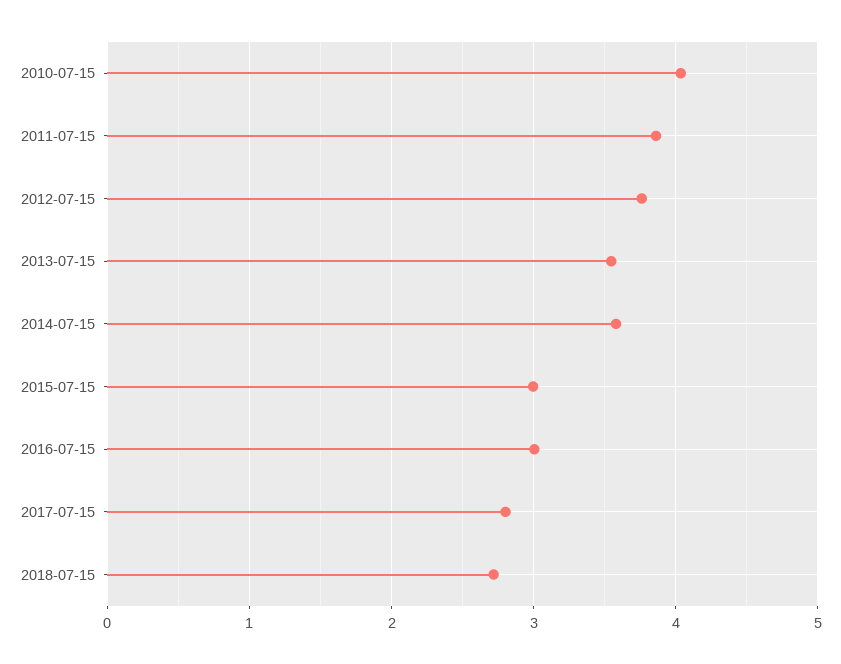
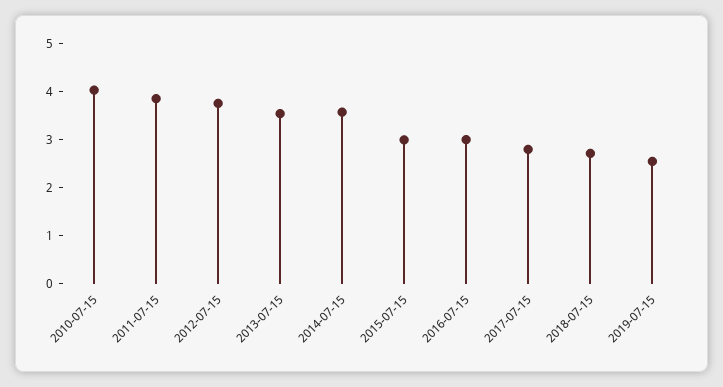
2019-07-15: none -> 2.6

